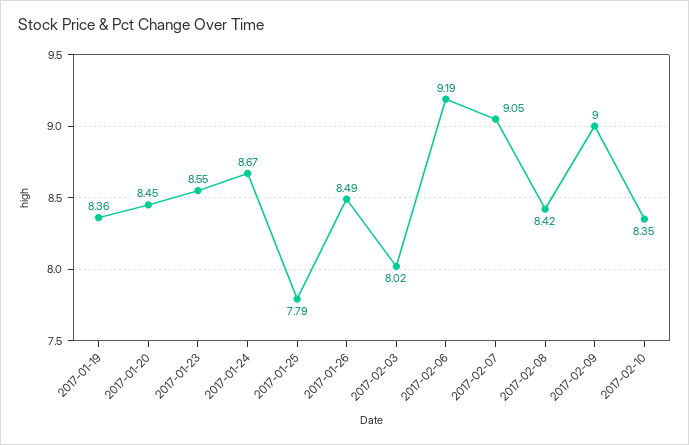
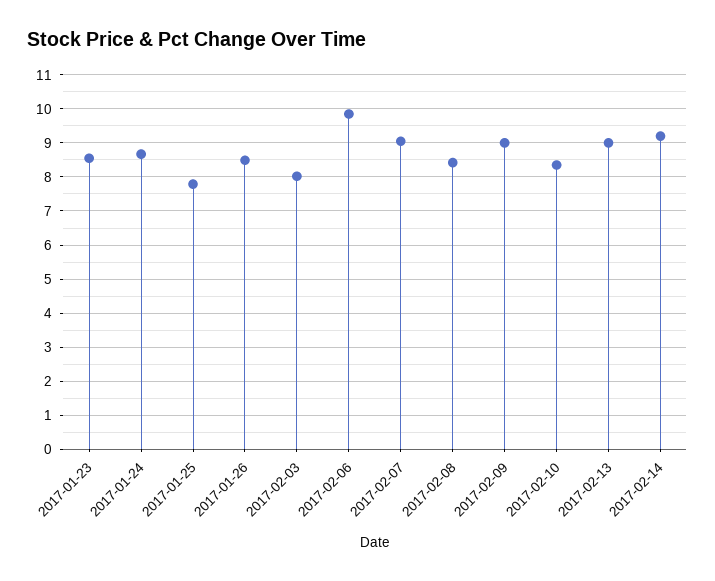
2017-01-19: 8.36 -> none
2017-01-20: 8.45 -> none
2017-02-06: 9.19 -> 9.8
2017-02-13: none -> 9
2017-02-14: none -> 9.2

